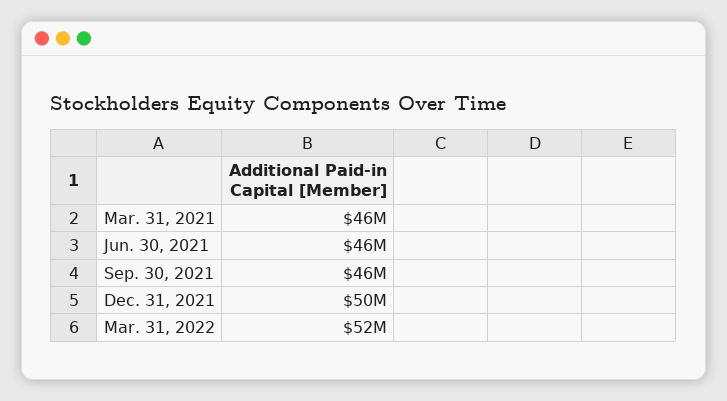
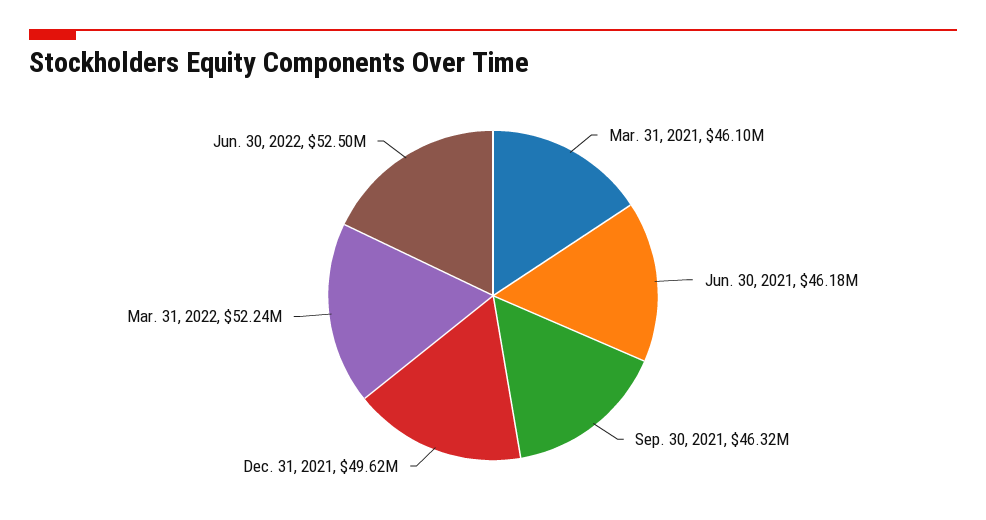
Jun. 30, 2022: none -> 52500000

